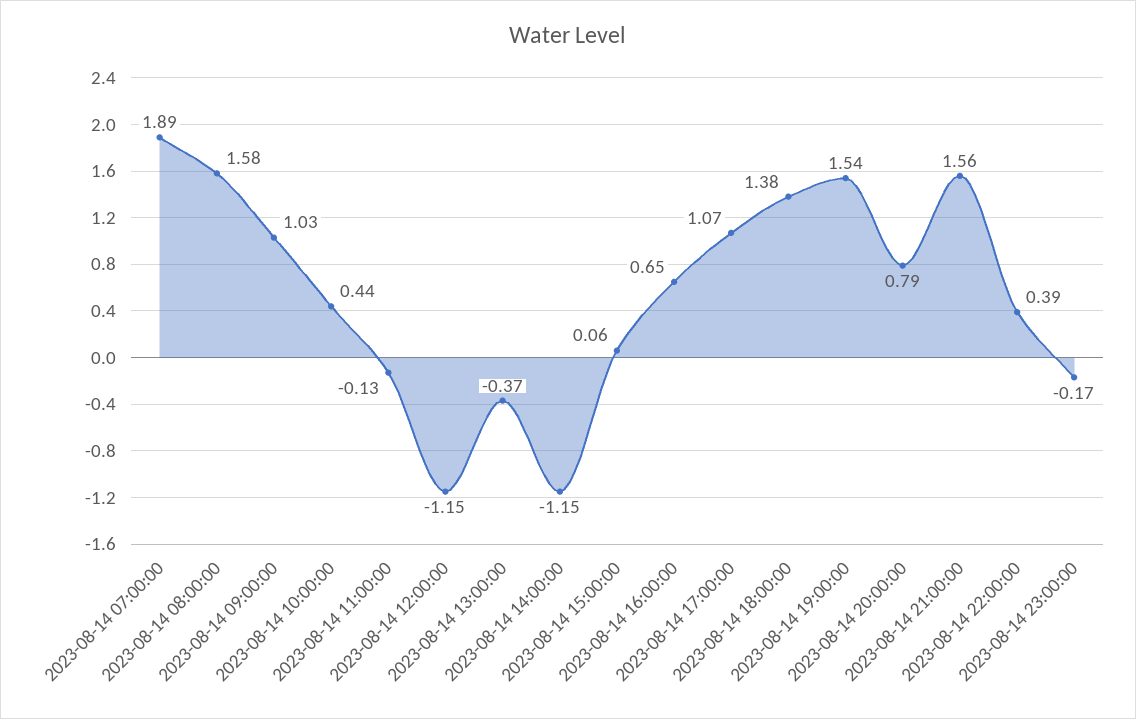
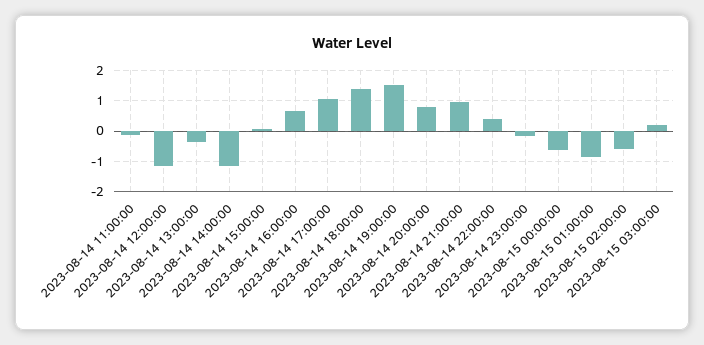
2023-08-14 07:00:00: 1.89 -> none
2023-08-14 08:00:00: 1.58 -> none
2023-08-14 09:00:00: 1.03 -> none
2023-08-14 10:00:00: 0.44 -> none
2023-08-14 21:00:00: 1.56 -> 1
2023-08-15 00:00:00: none -> -0.6
2023-08-15 01:00:00: none -> -0.8
2023-08-15 02:00:00: none -> -0.6
2023-08-15 03:00:00: none -> 0.2

